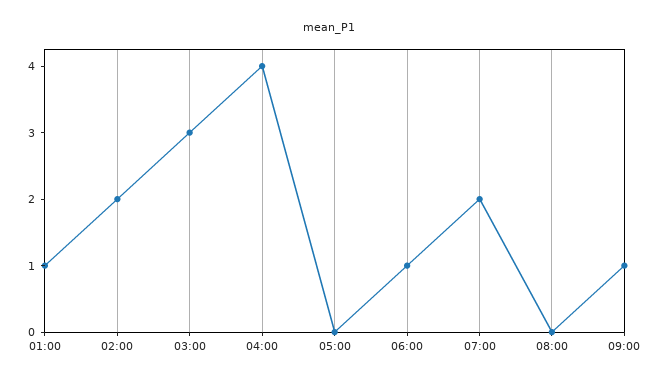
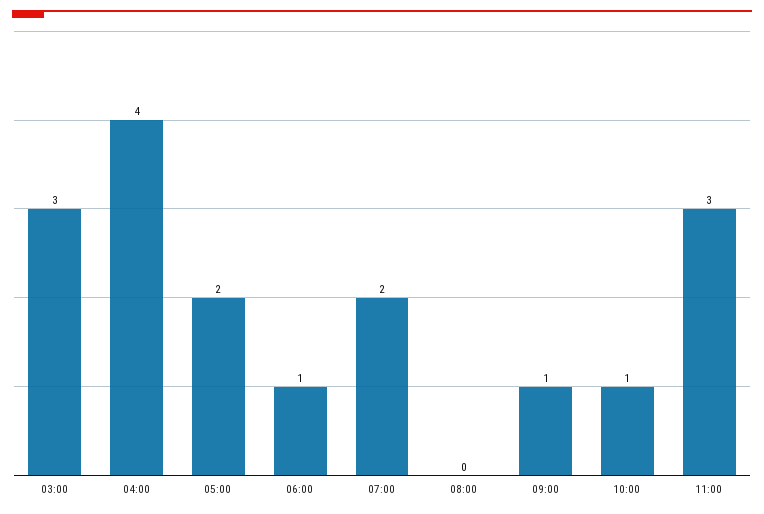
01:00: 1 -> none
02:00: 2 -> none
05:00: 0 -> 2
10:00: none -> 1
11:00: none -> 3

